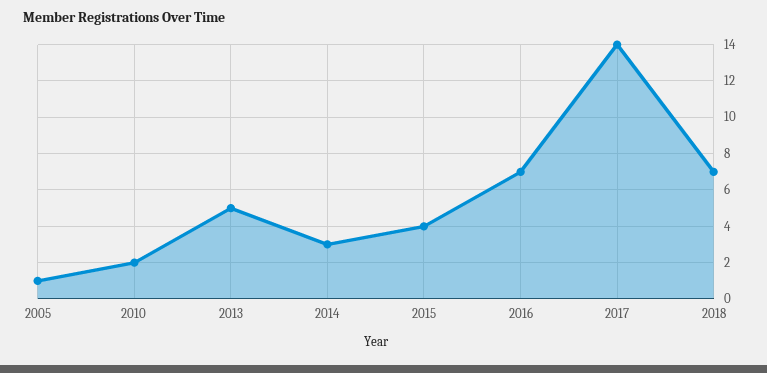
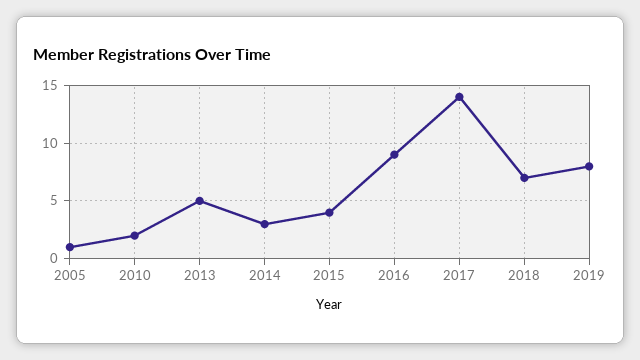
2016: 7 -> 9
2019: none -> 8

